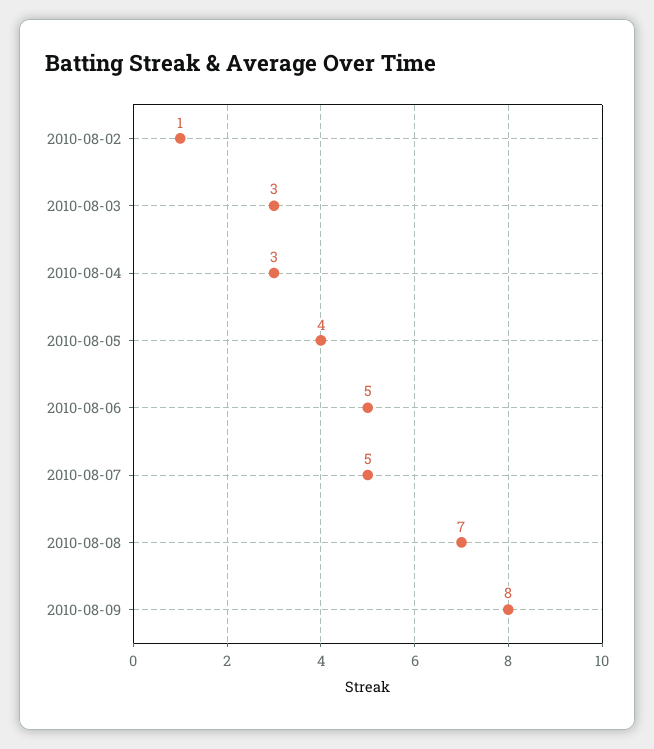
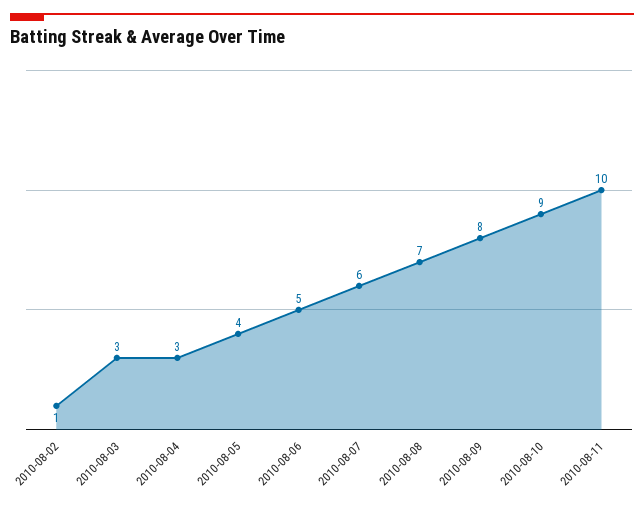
2010-08-07: 5 -> 6
2010-08-10: none -> 9
2010-08-11: none -> 10

